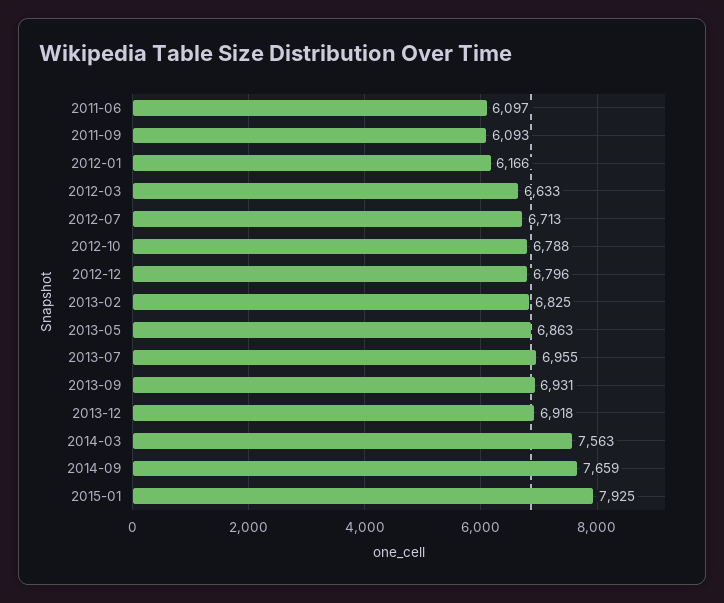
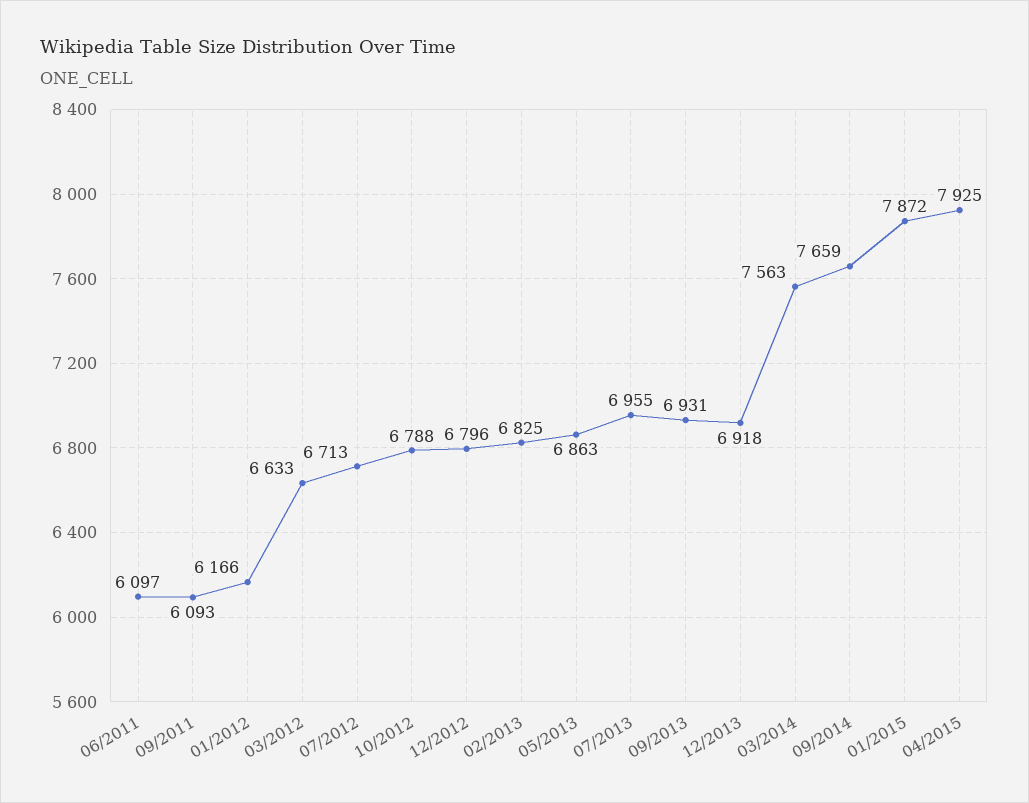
2015-01: 7925 -> 7872
04/2015: none -> 7925

